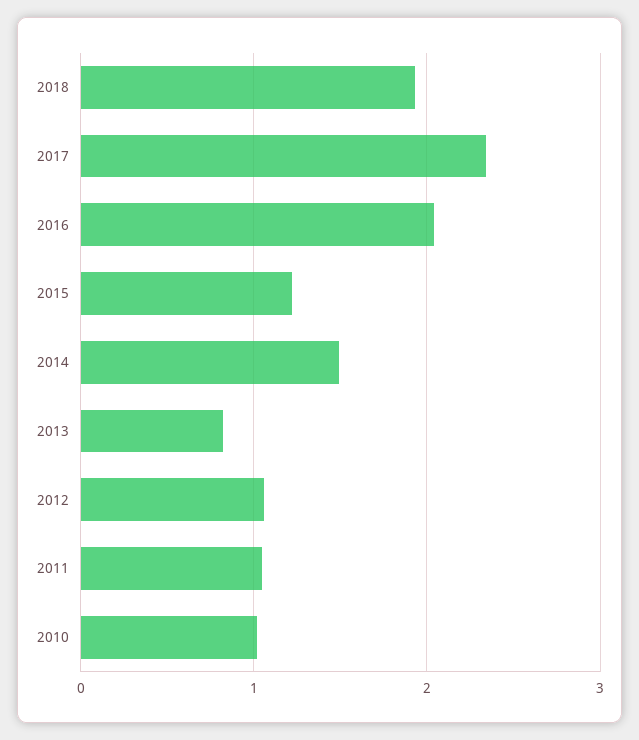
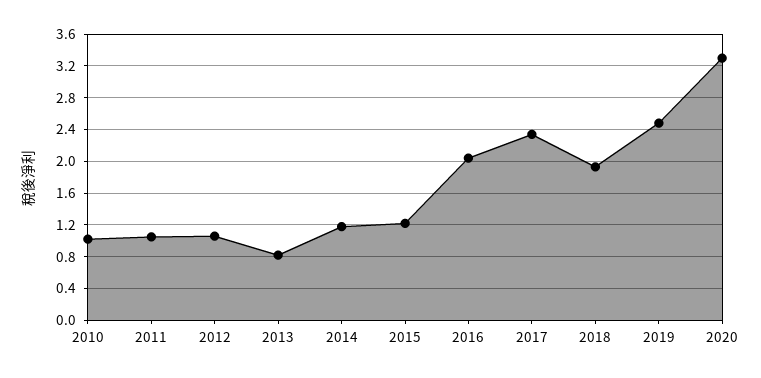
2014: 1.5 -> 1.2
2019: none -> 2.5
2020: none -> 3.3

